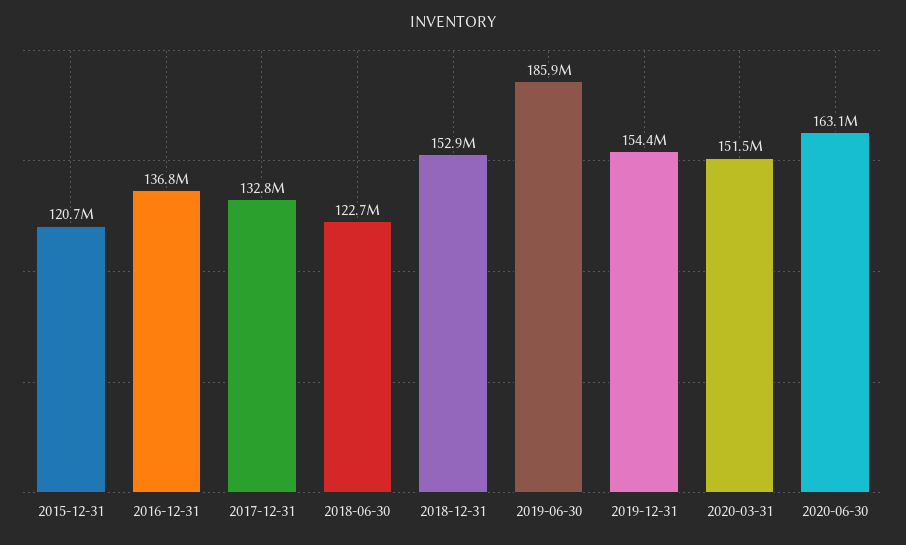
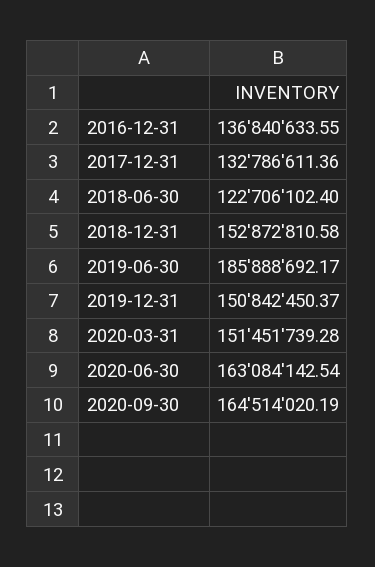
2015-12-31: 120700000 -> none
2019-12-31: 154400000 -> 150842450.37
2020-09-30: none -> 164514020.19

